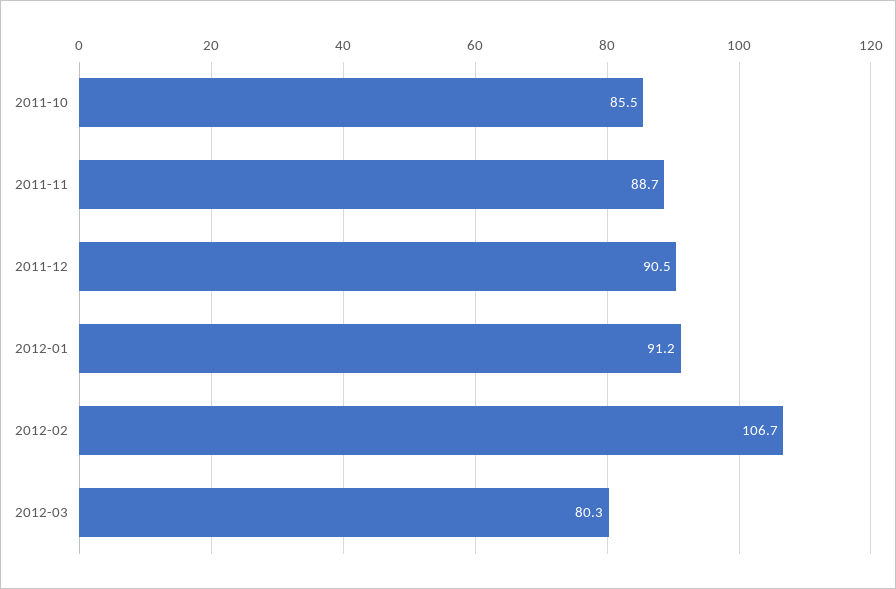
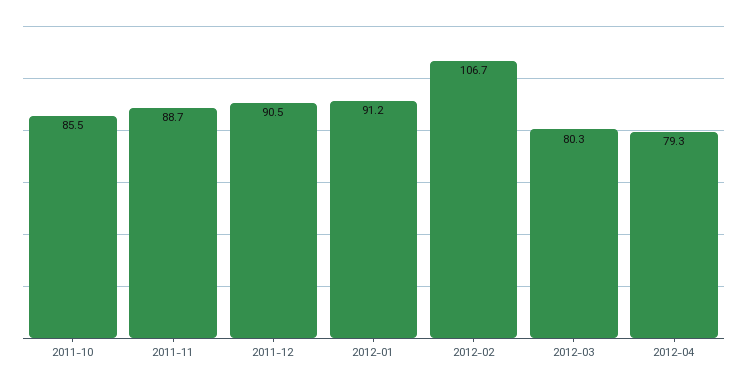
2012-04: none -> 79.3

